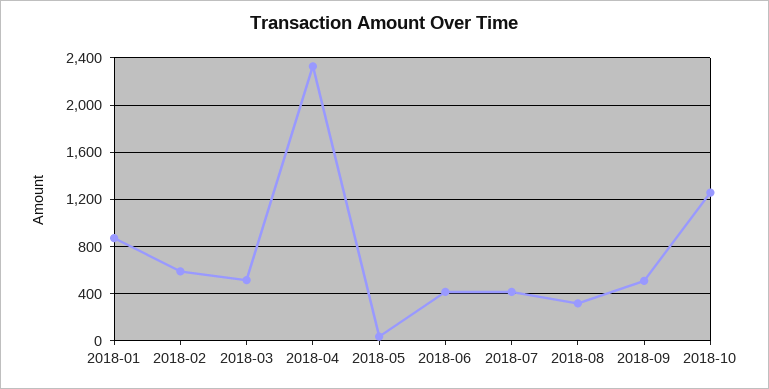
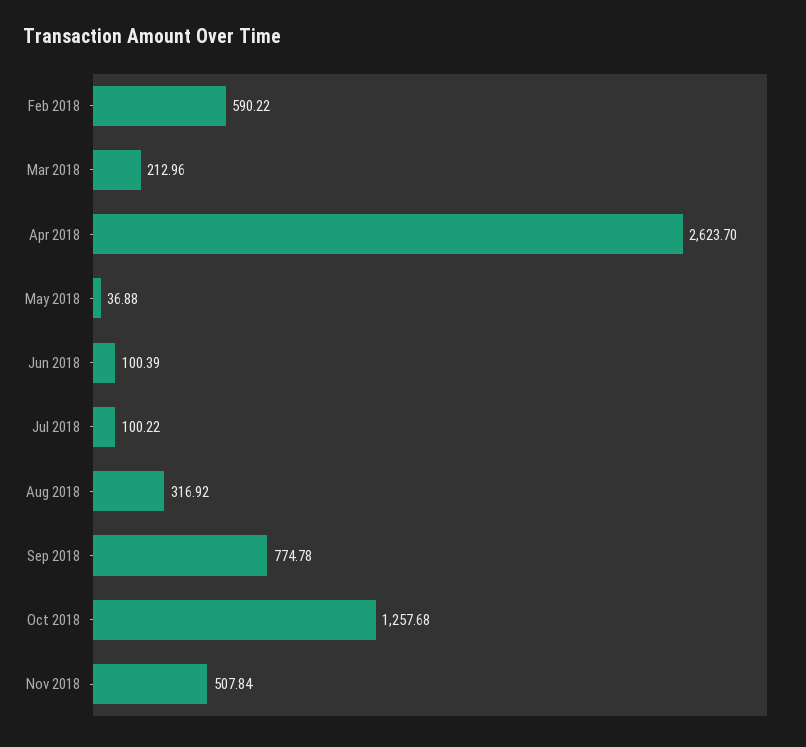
2018-01: 900 -> none
2018-03: 500 -> 212.96
2018-04: 2300 -> 2623.7
2018-06: 400 -> 100.39
2018-07: 400 -> 100.22
2018-09: 500 -> 774.78
Nov 2018: none -> 507.84

